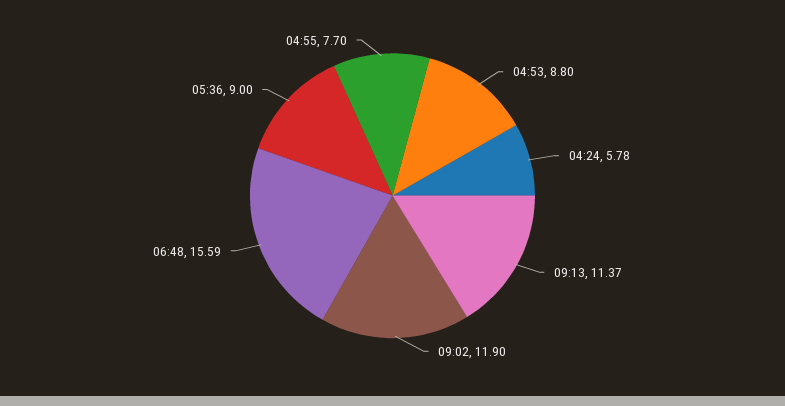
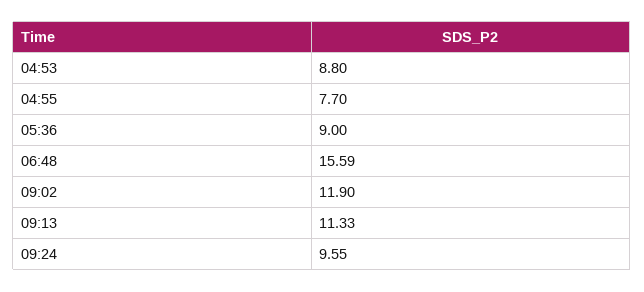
04:24: 5.78 -> none
09:13: 11.37 -> 11.33
09:24: none -> 9.55

